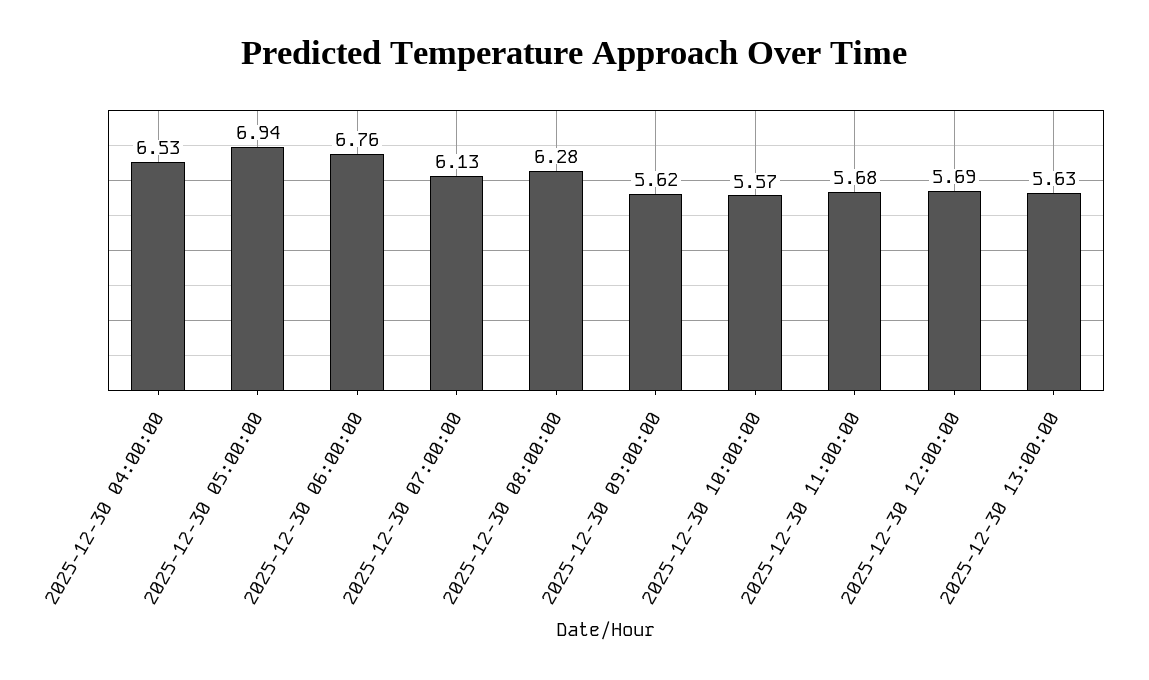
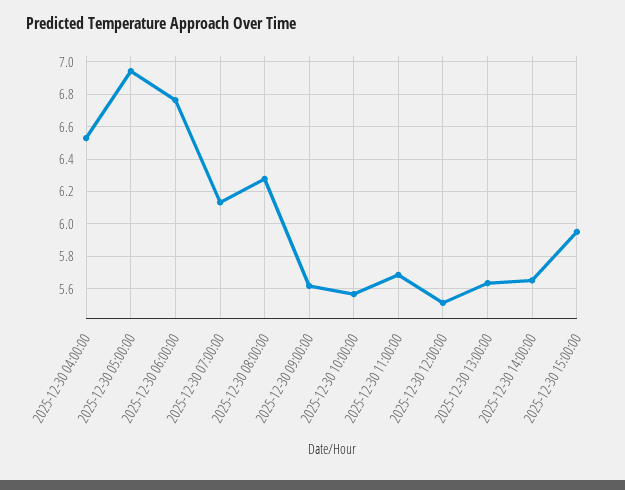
2025-12-30 12:00:00: 5.69 -> 5.5
2025-12-30 14:00:00: none -> 5.65
2025-12-30 15:00:00: none -> 5.95

